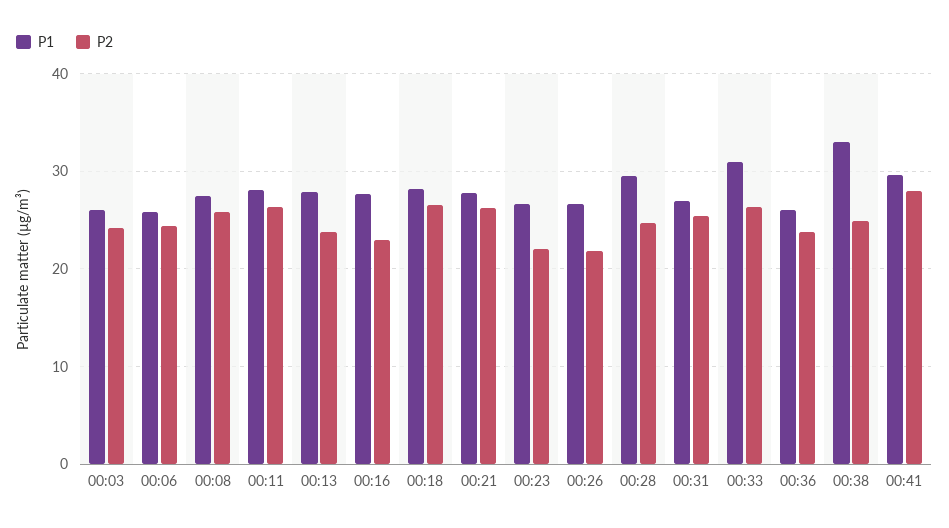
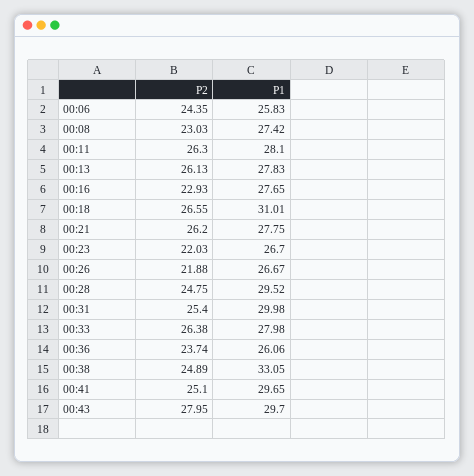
P1, 00:03: 26 -> none
P2, 00:03: 24 -> none
P2, 00:08: 26 -> 23.03
P2, 00:13: 24 -> 26.13
P1, 00:18: 28 -> 31.01
P1, 00:31: 27 -> 29.98
P1, 00:33: 31 -> 27.98
P2, 00:41: 28 -> 25.1
P2, 00:43: none -> 27.95
P1, 00:43: none -> 29.7

